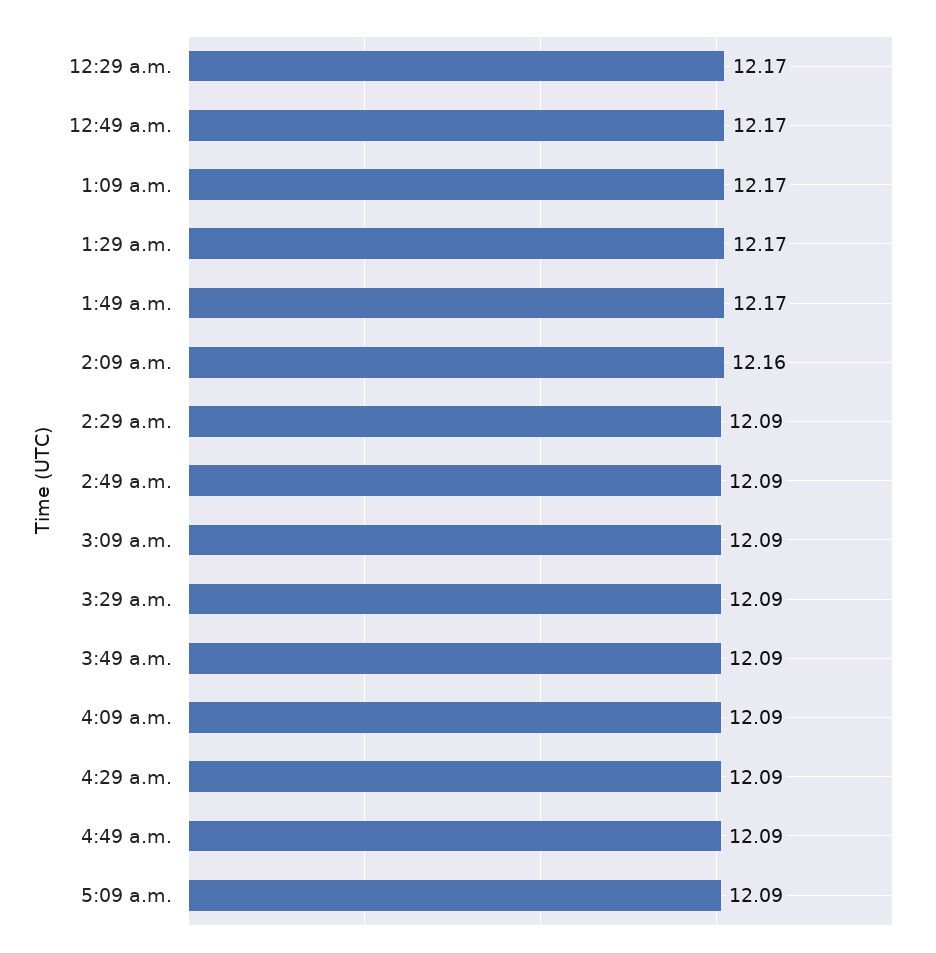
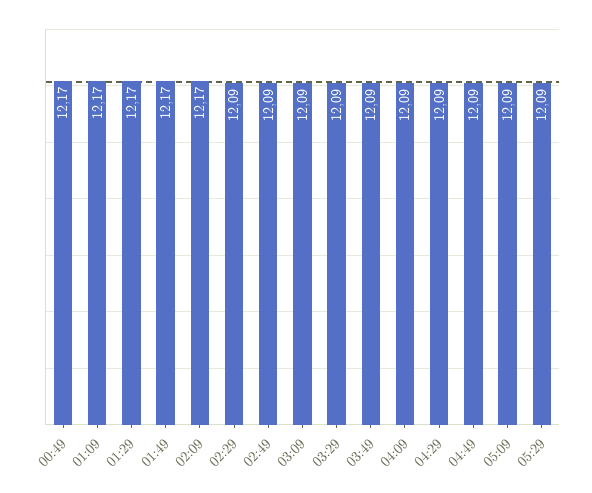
12:29 a.m.: 12.17 -> none
2:09 a.m.: 12.16 -> 12.17
05:29: none -> 12.09

